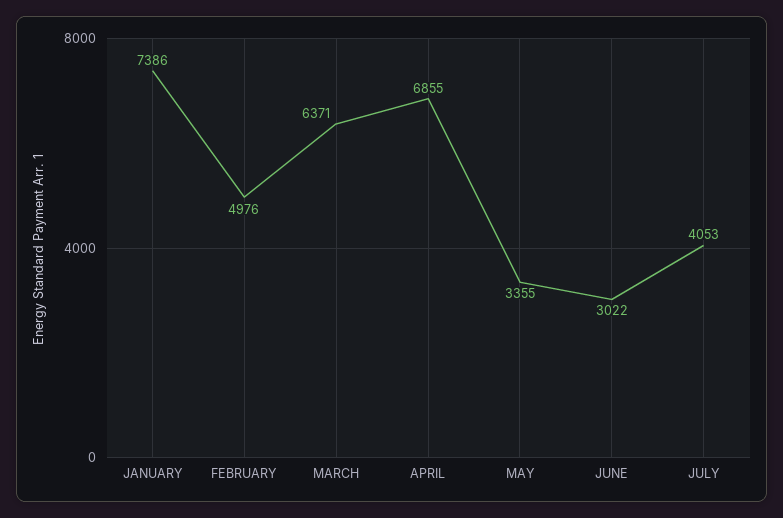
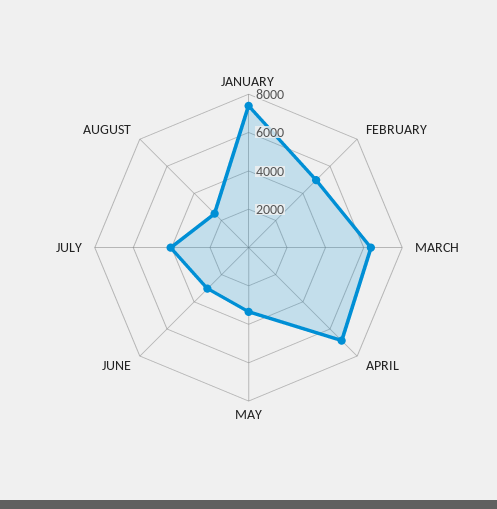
AUGUST: none -> 2500

